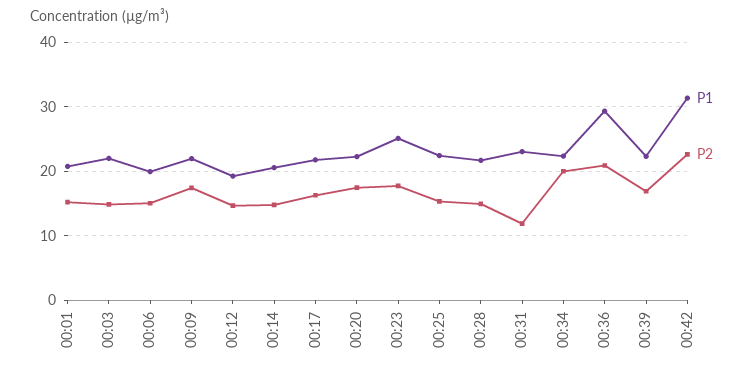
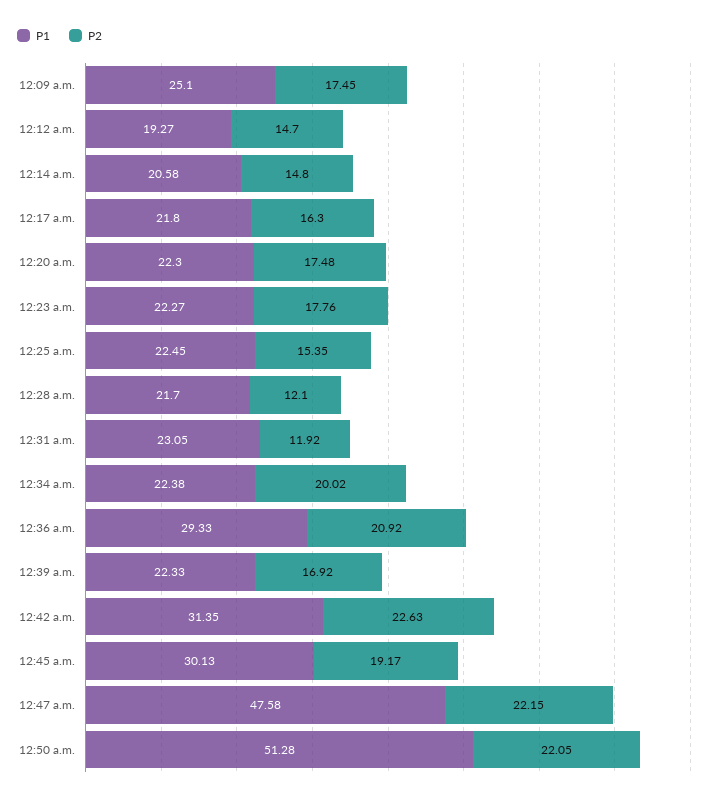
P1, 00:01: 21 -> none
P2, 00:01: 15 -> none
P1, 00:03: 22 -> none
P2, 00:03: 15 -> none
P1, 00:06: 20 -> none
P2, 00:06: 15 -> none
P1, 00:09: 22 -> 25.1
P1, 00:23: 25 -> 22.27
P2, 00:28: 15 -> 12.1
P1, 12:45 a.m.: none -> 30.13
P2, 12:45 a.m.: none -> 19.17
P1, 12:47 a.m.: none -> 47.58
P2, 12:47 a.m.: none -> 22.15
P1, 12:50 a.m.: none -> 51.28
P2, 12:50 a.m.: none -> 22.05

